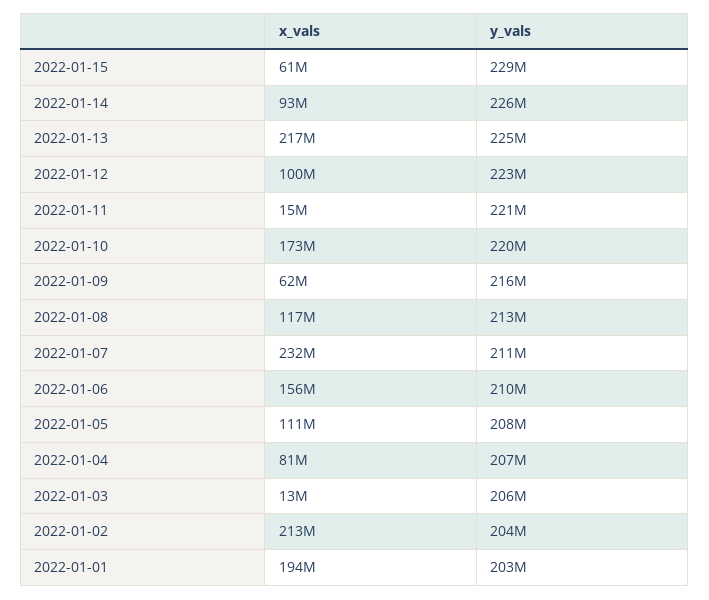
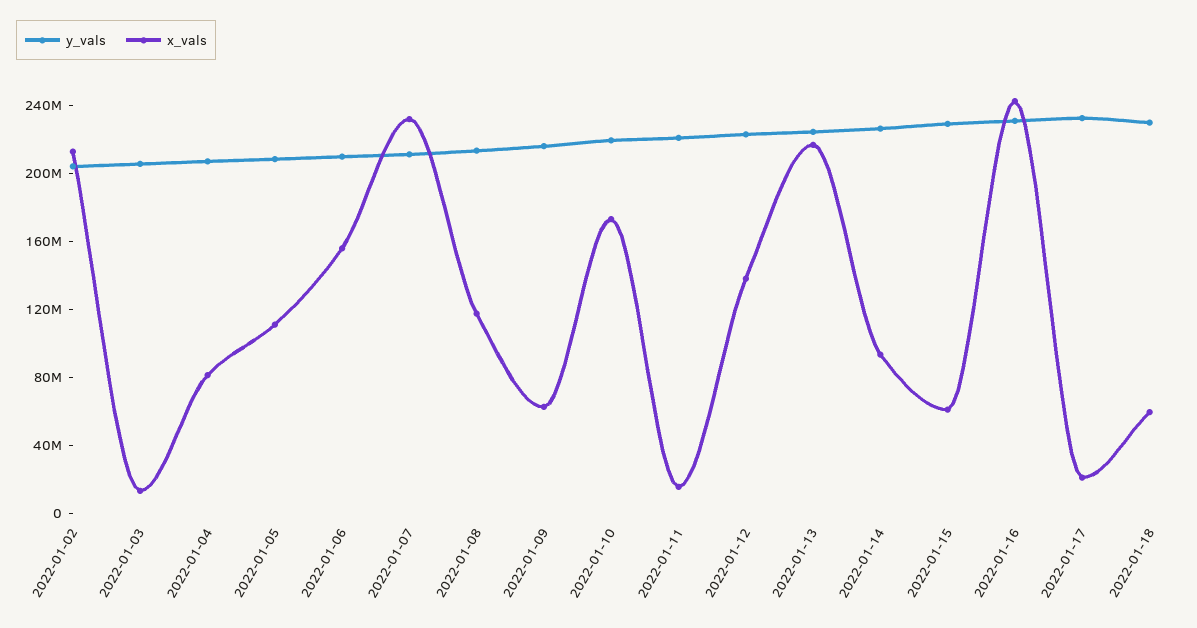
x_vals, 2022-01-12: 100000000 -> 140000000
x_vals, 2022-01-01: 194000000 -> none
y_vals, 2022-01-01: 203000000 -> none
y_vals, 2022-01-16: none -> 230000000
x_vals, 2022-01-16: none -> 240000000
y_vals, 2022-01-17: none -> 230000000
x_vals, 2022-01-17: none -> 20000000
y_vals, 2022-01-18: none -> 230000000
x_vals, 2022-01-18: none -> 60000000

